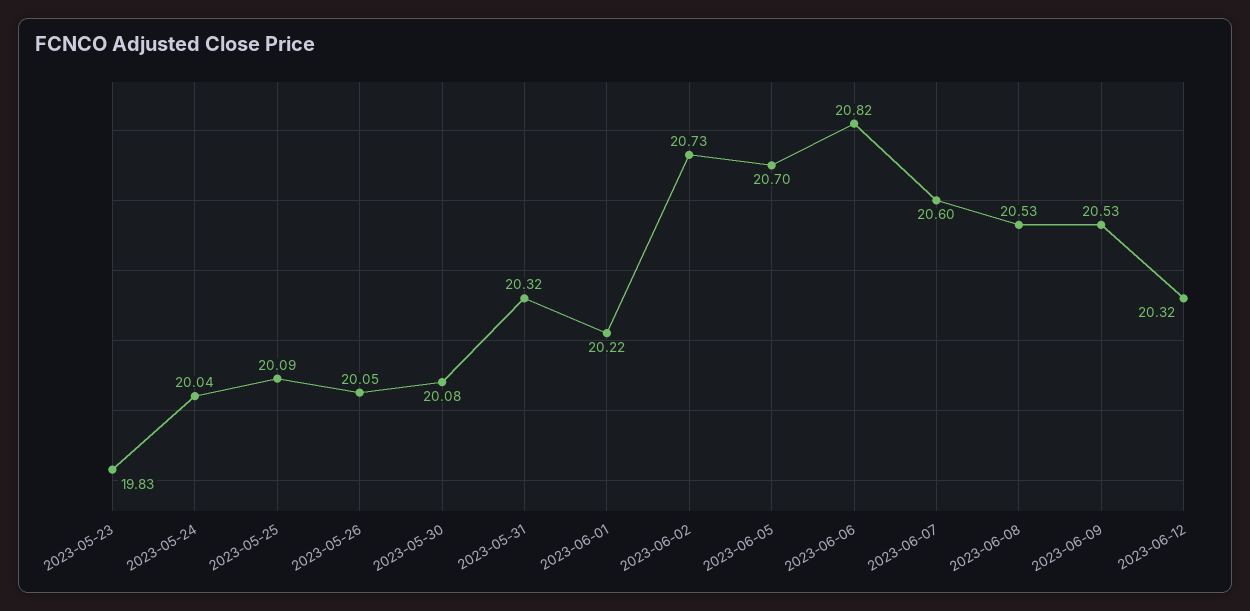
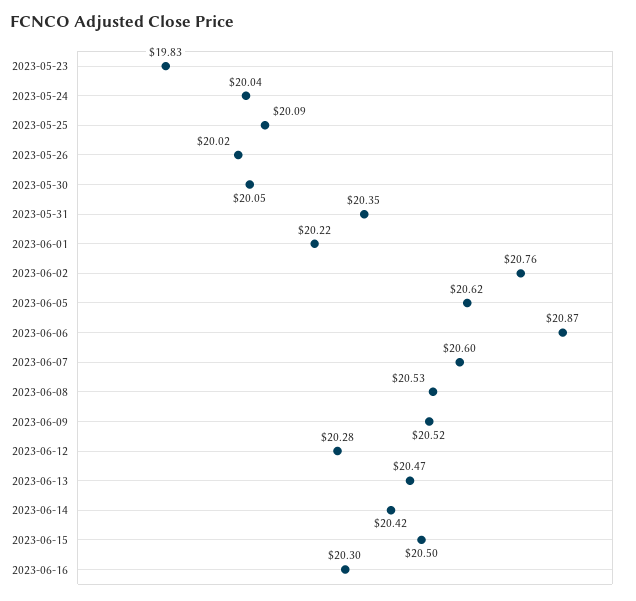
2023-05-26: 20.05 -> 20.02
2023-05-30: 20.08 -> 20.05
2023-05-31: 20.32 -> 20.35
2023-06-02: 20.73 -> 20.76
2023-06-05: 20.7 -> 20.62
2023-06-06: 20.82 -> 20.87
2023-06-09: 20.53 -> 20.52
2023-06-12: 20.32 -> 20.28
2023-06-13: none -> 20.47
2023-06-14: none -> 20.42
2023-06-15: none -> 20.5
2023-06-16: none -> 20.3

